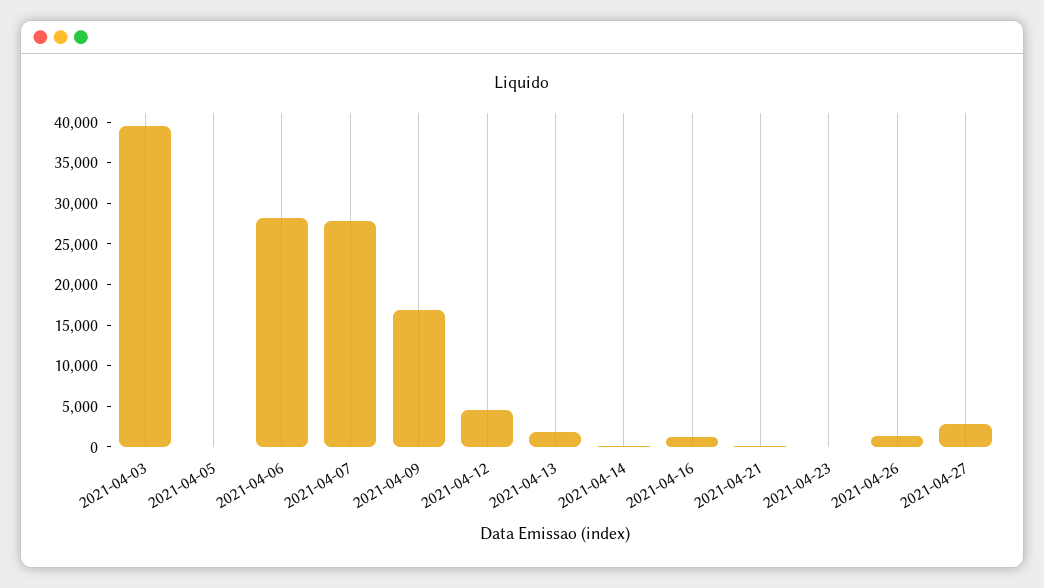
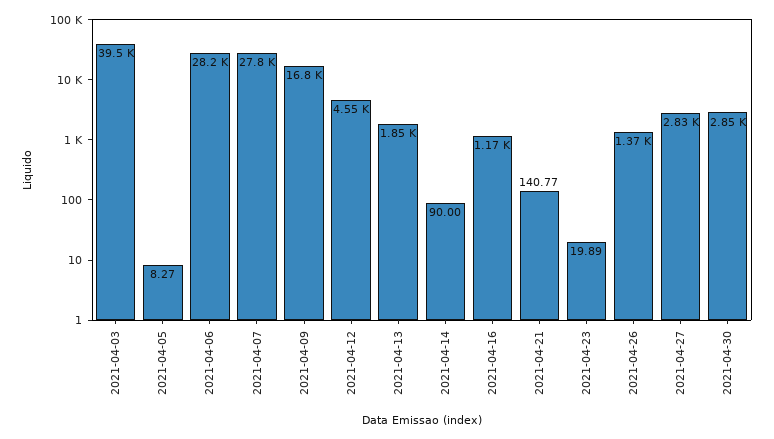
2021-04-30: none -> 2850

